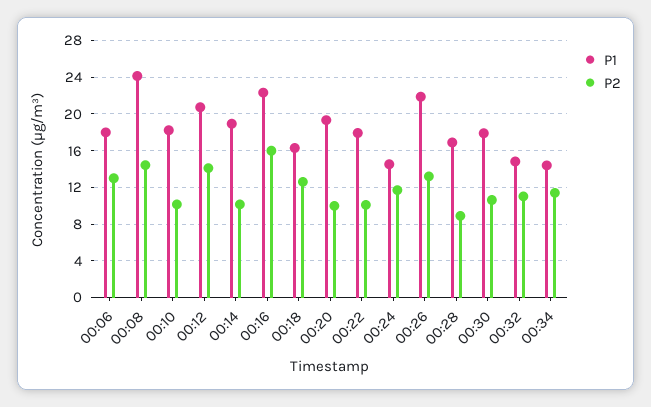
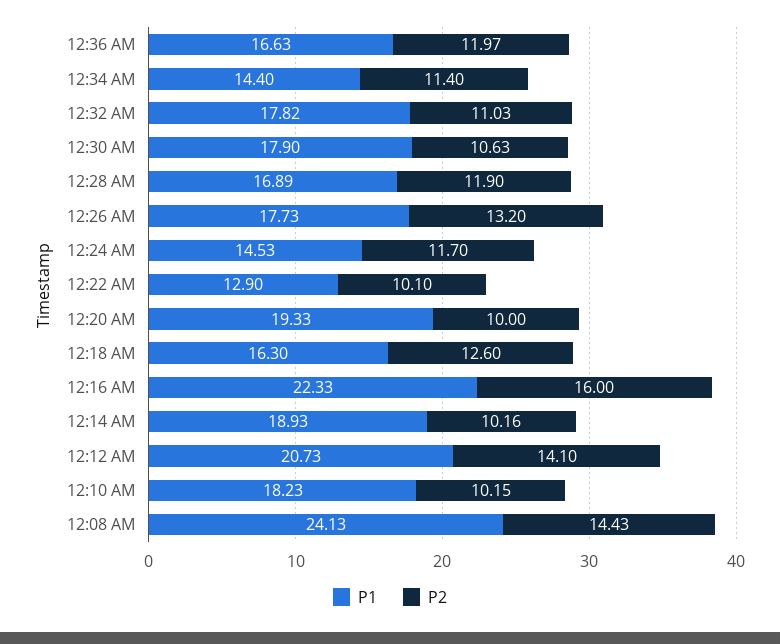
P1, 00:06: 18 -> none
P2, 00:06: 13 -> none
P1, 00:22: 18 -> 12.9
P1, 00:26: 22 -> 17.73
P2, 00:28: 9 -> 11.9
P1, 00:32: 15 -> 17.82
P1, 12:36 AM: none -> 16.63
P2, 12:36 AM: none -> 11.97

